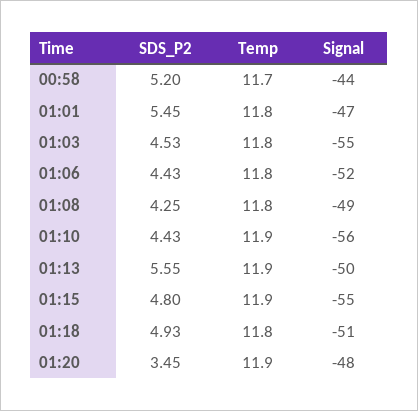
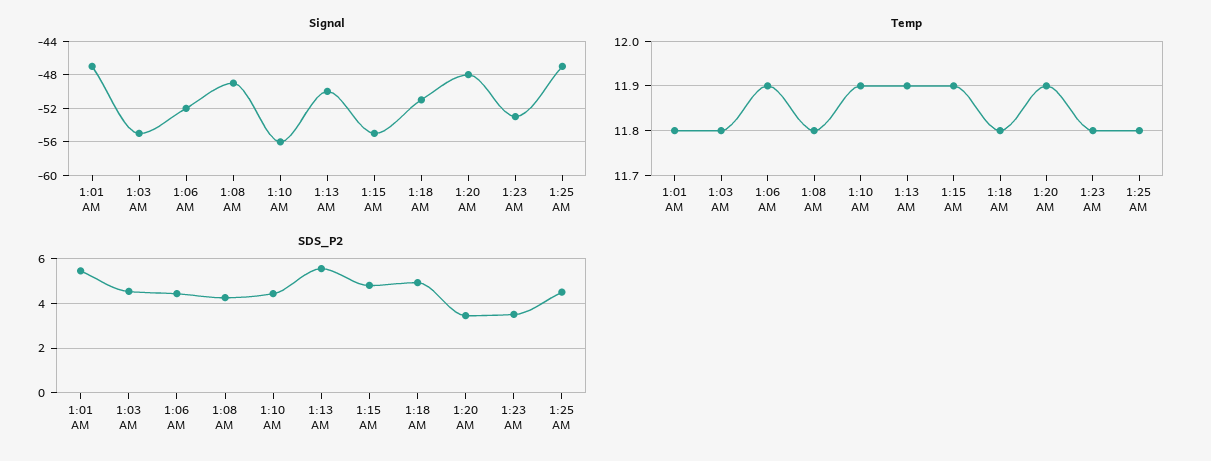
SDS_P2, 00:58: 5.2 -> none
Temp, 00:58: 11.7 -> none
Signal, 00:58: -44 -> none
Temp, 01:06: 11.8 -> 11.9
Signal, 1:23 AM: none -> -53
Signal, 1:25 AM: none -> -47
Temp, 1:23 AM: none -> 11.8
Temp, 1:25 AM: none -> 11.8
SDS_P2, 1:23 AM: none -> 3.5
SDS_P2, 1:25 AM: none -> 4.5

